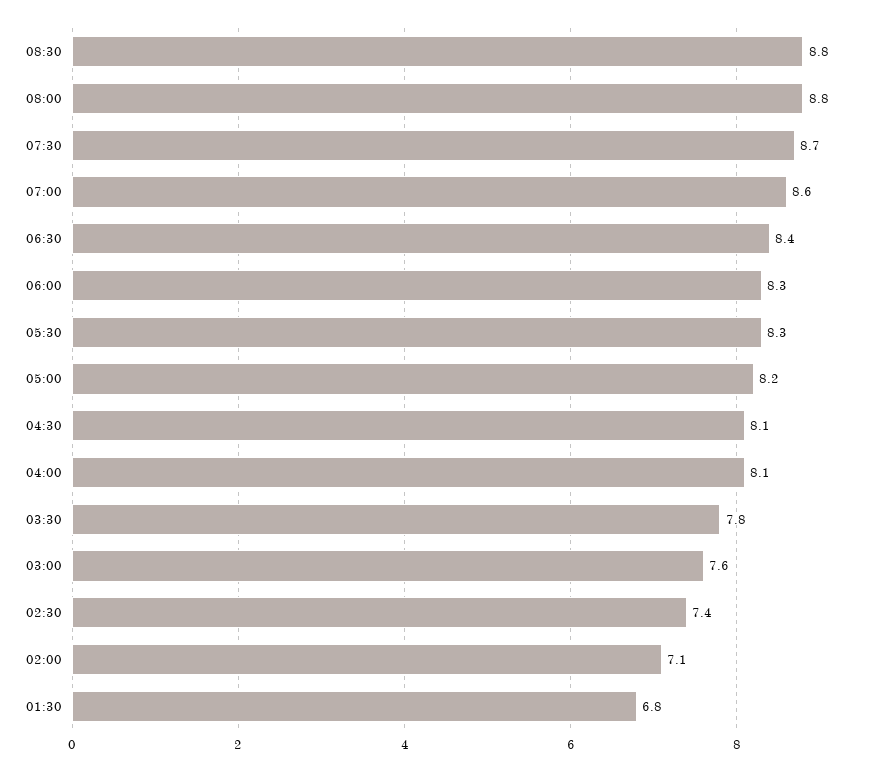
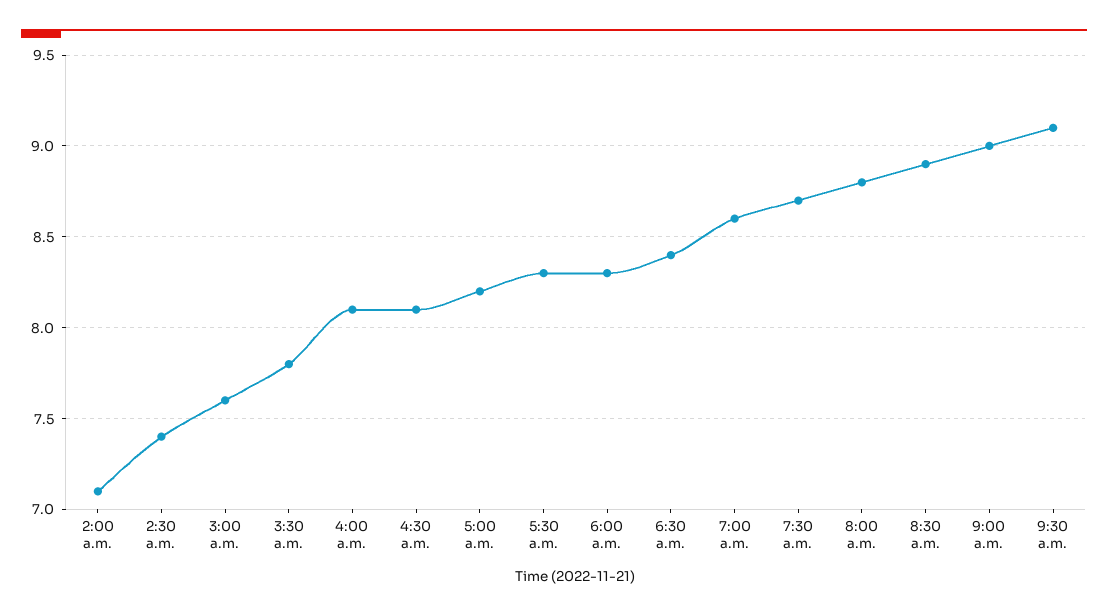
08:30: 8.8 -> 8.9
01:30: 6.8 -> none
9:00 a.m.: none -> 9
9:30 a.m.: none -> 9.1

